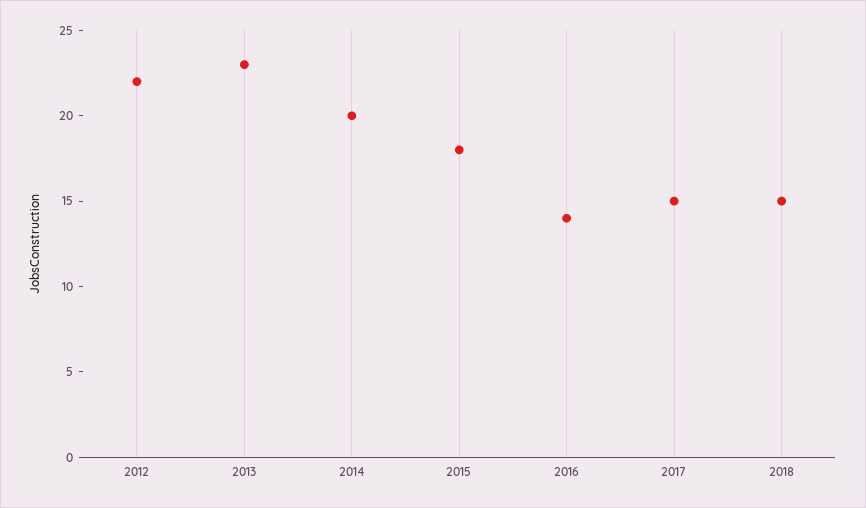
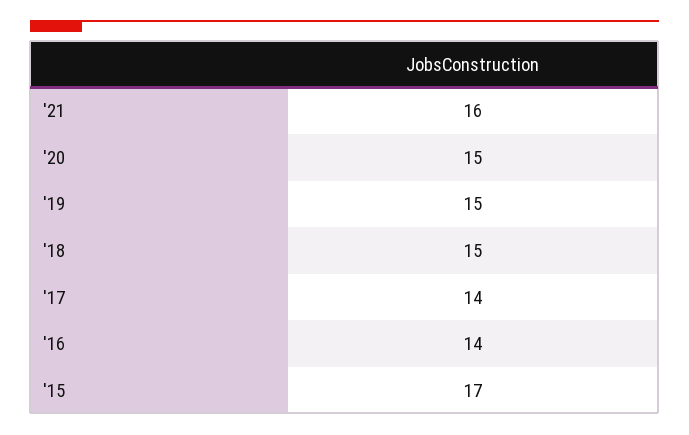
2012: 22 -> none
2013: 23 -> none
2014: 20 -> none
2015: 18 -> 17
2017: 15 -> 14
'21: none -> 16
'20: none -> 15
'19: none -> 15

